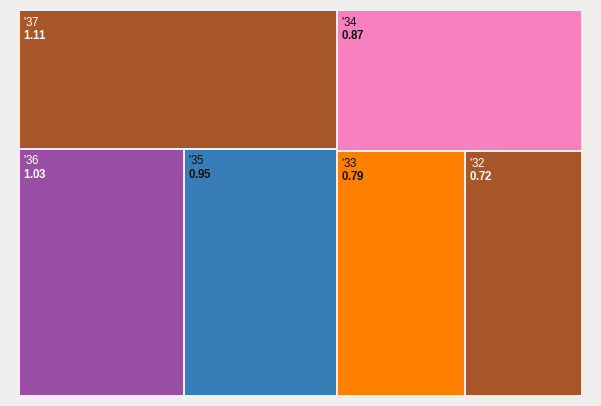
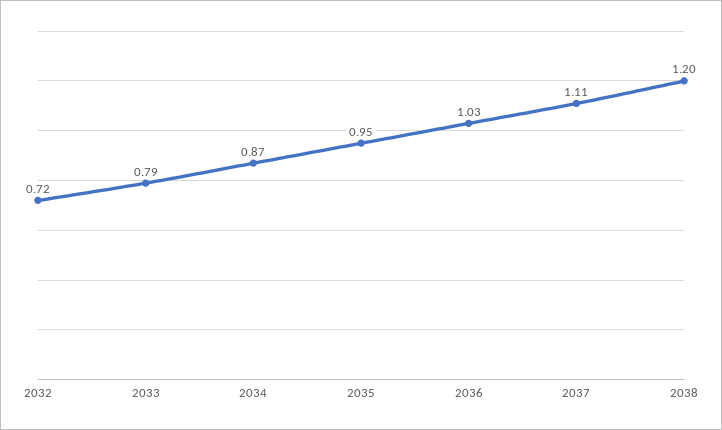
2038: none -> 1.2

